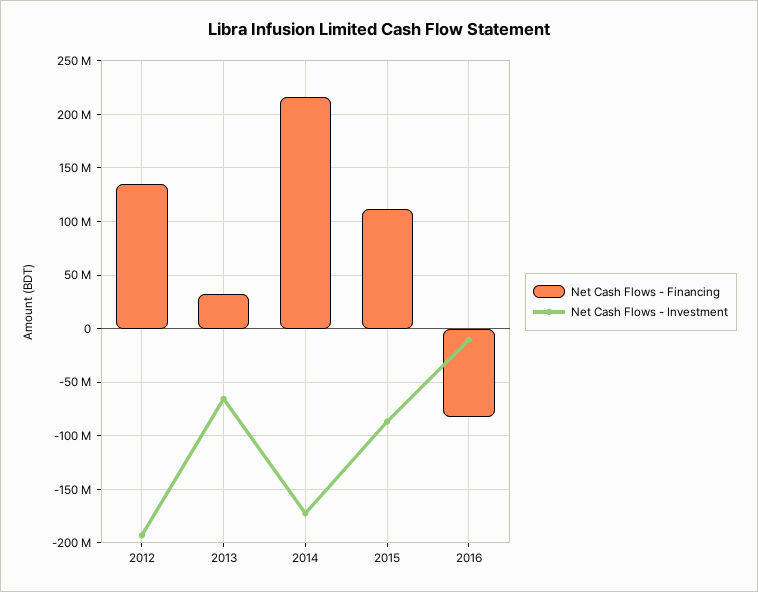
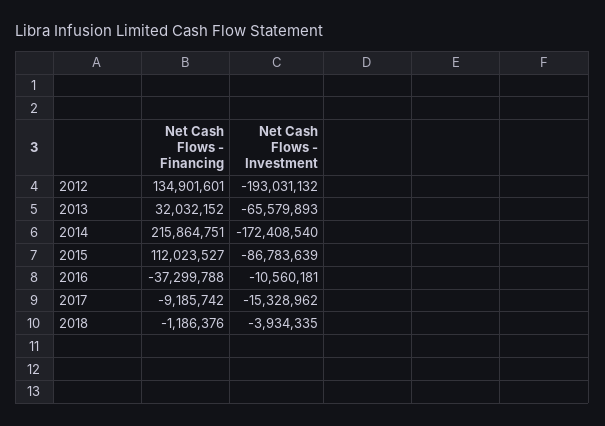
Net Cash Flows - Financing, 2016: -80000000 -> -37299788
Net Cash Flows - Financing, 2017: none -> -9185742
Net Cash Flows - Investment, 2017: none -> -15328962
Net Cash Flows - Financing, 2018: none -> -1186376
Net Cash Flows - Investment, 2018: none -> -3934335

